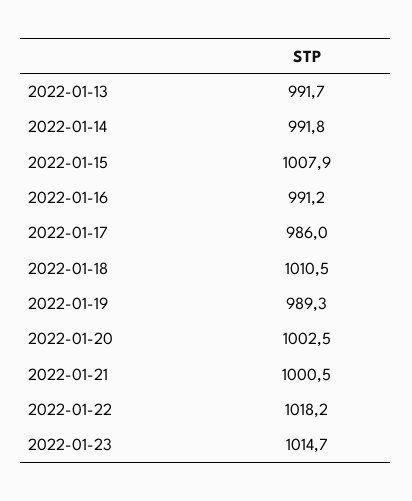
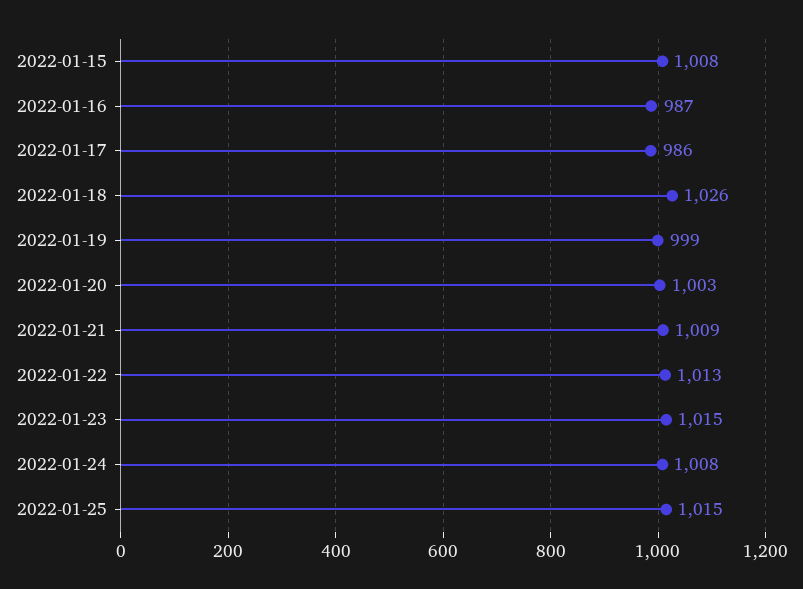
2022-01-13: 991.7 -> none
2022-01-14: 991.8 -> none
2022-01-16: 991.2 -> 987
2022-01-18: 1010.5 -> 1026
2022-01-19: 989.3 -> 999
2022-01-21: 1000.5 -> 1009
2022-01-22: 1018.2 -> 1013
2022-01-24: none -> 1008
2022-01-25: none -> 1015

